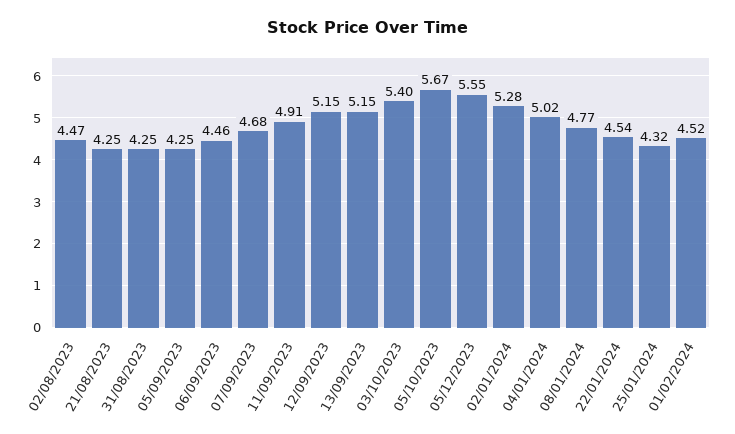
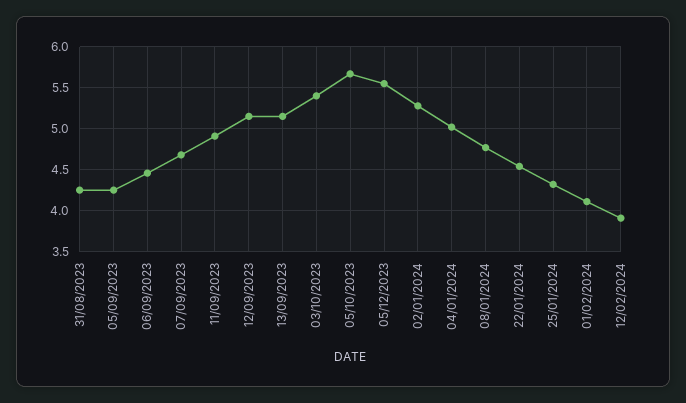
02/08/2023: 4.47 -> none
21/08/2023: 4.25 -> none
01/02/2024: 4.52 -> 4.1
12/02/2024: none -> 3.9

